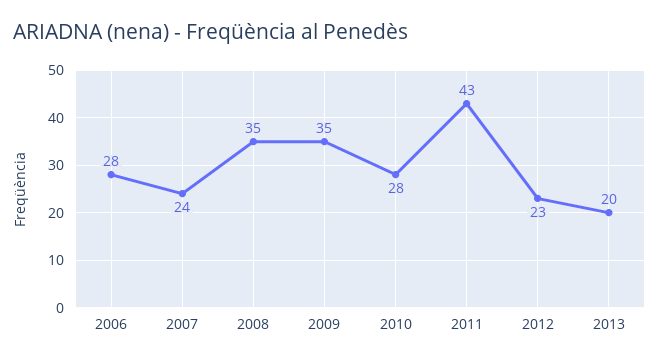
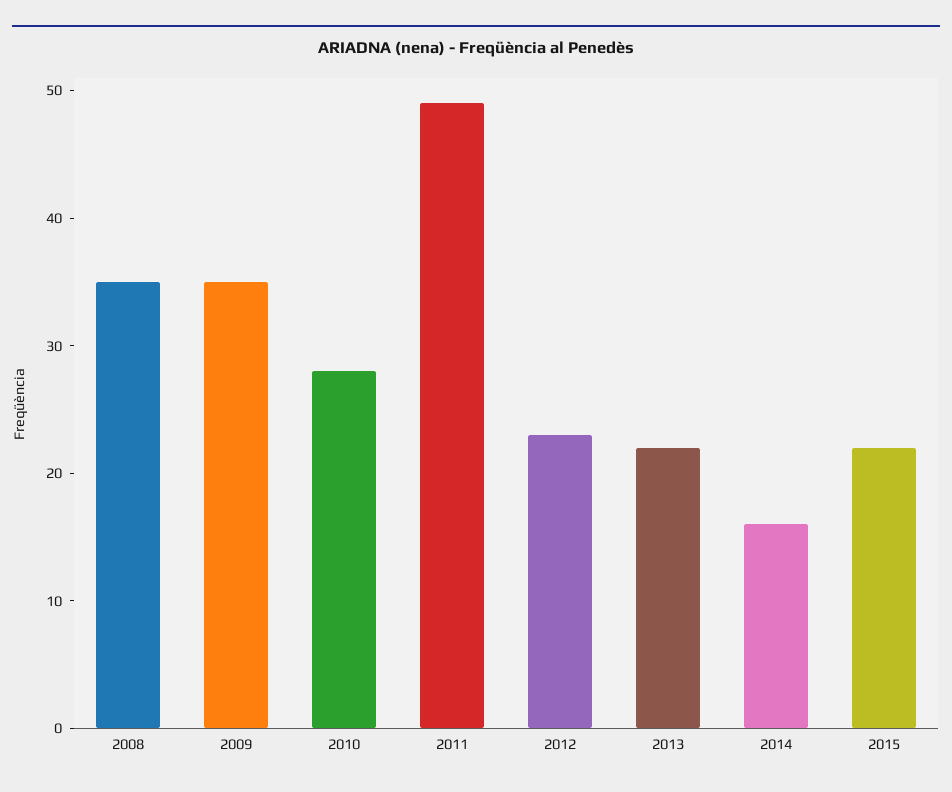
2006: 28 -> none
2007: 24 -> none
2011: 43 -> 49
2013: 20 -> 22
2014: none -> 16
2015: none -> 22

